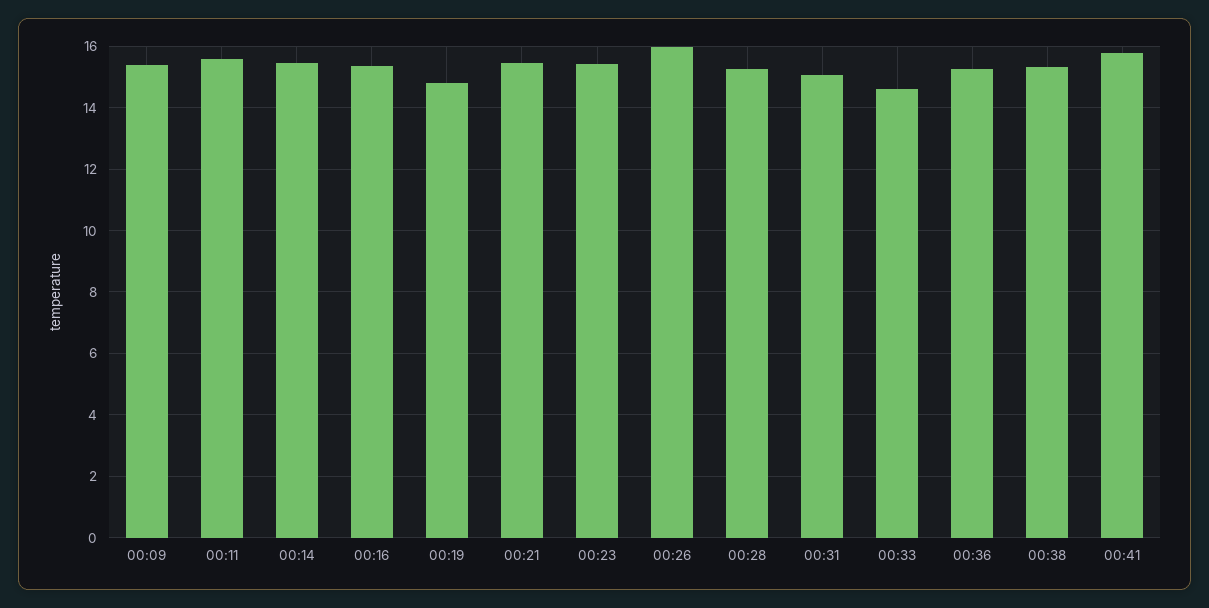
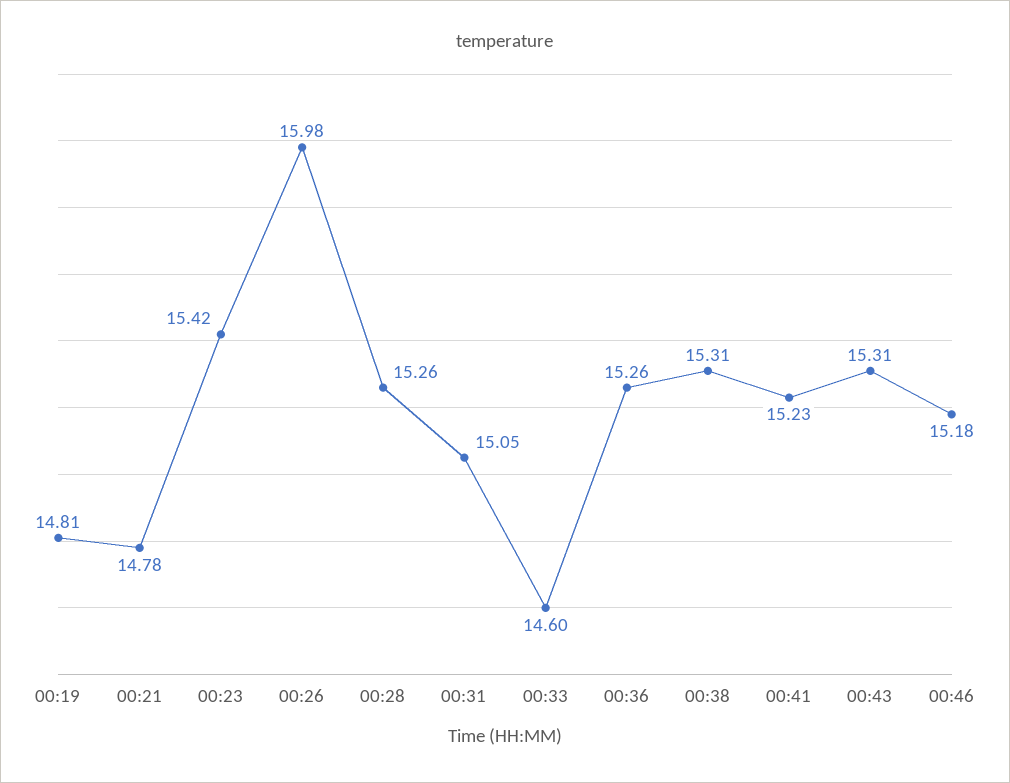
00:09: 15.4 -> none
00:11: 15.6 -> none
00:14: 15.4 -> none
00:16: 15.4 -> none
00:21: 15.4 -> 14.78
00:41: 15.8 -> 15.23
00:43: none -> 15.31
00:46: none -> 15.18

